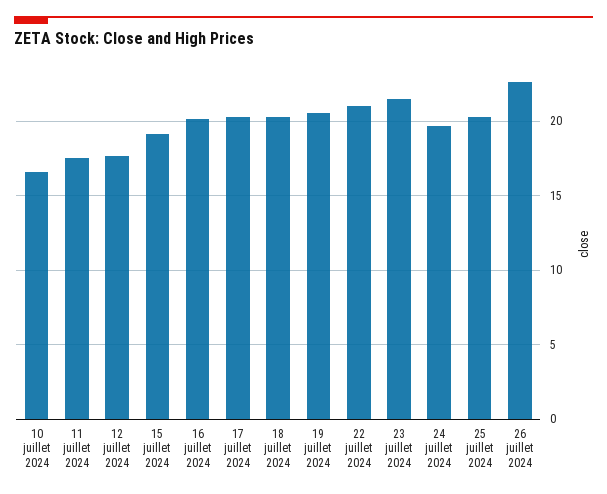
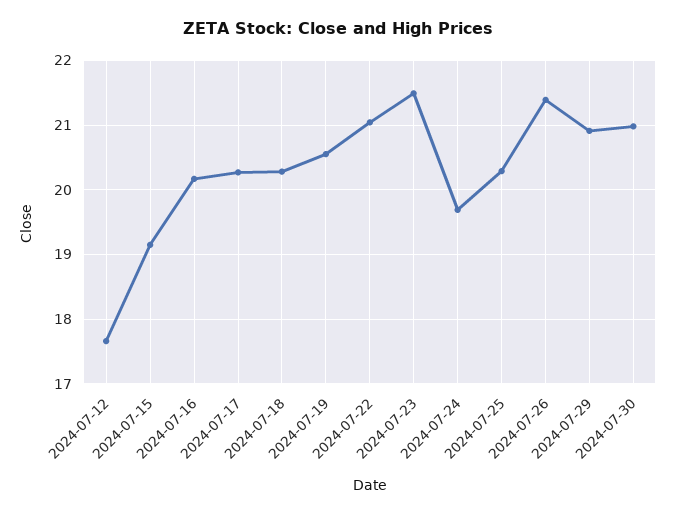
10 juillet 2024: 16.5 -> none
11 juillet 2024: 17.5 -> none
26 juillet 2024: 22.5 -> 21.4
2024-07-29: none -> 20.9
2024-07-30: none -> 21

